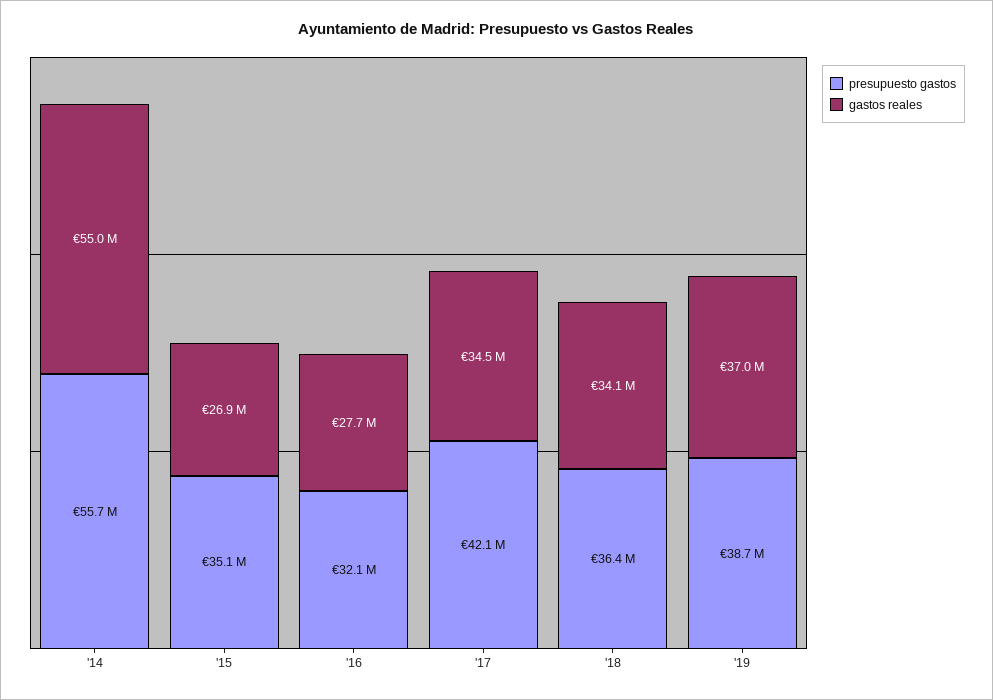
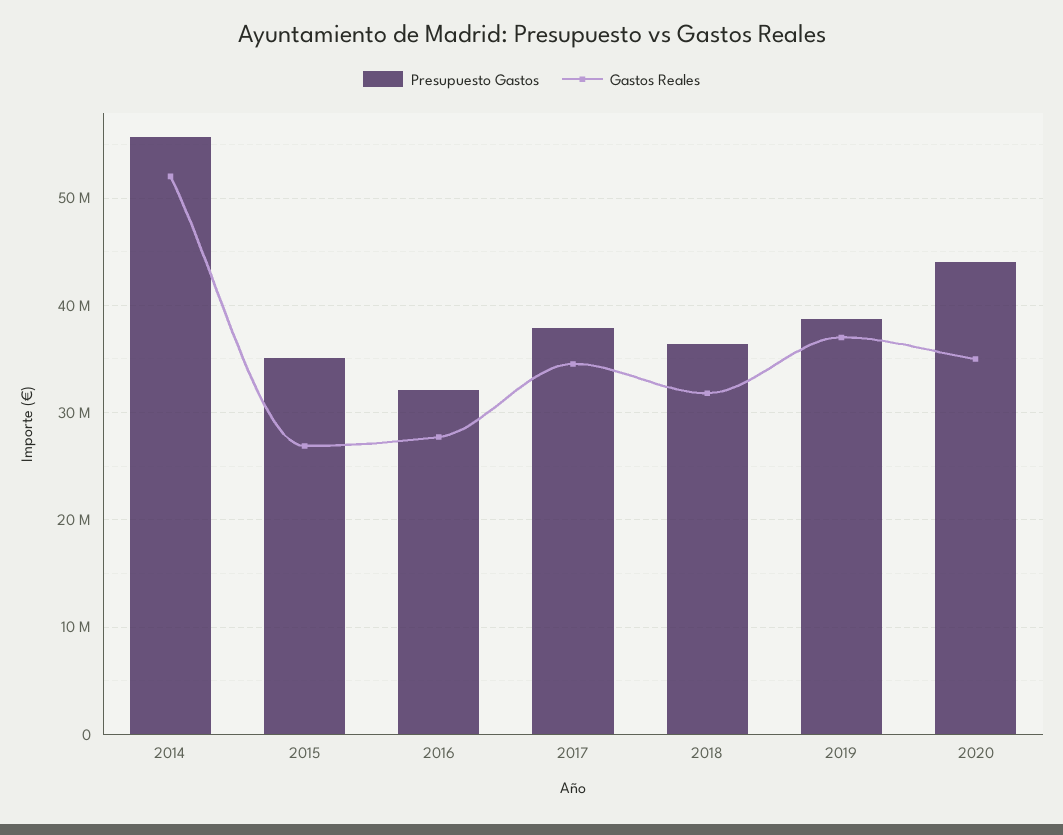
gastos reales, '14: 55000000 -> 52000000
presupuesto gastos, '17: 42100000 -> 38000000
gastos reales, '18: 34100000 -> 32000000
presupuesto gastos, 2020: none -> 44000000
gastos reales, 2020: none -> 35000000

